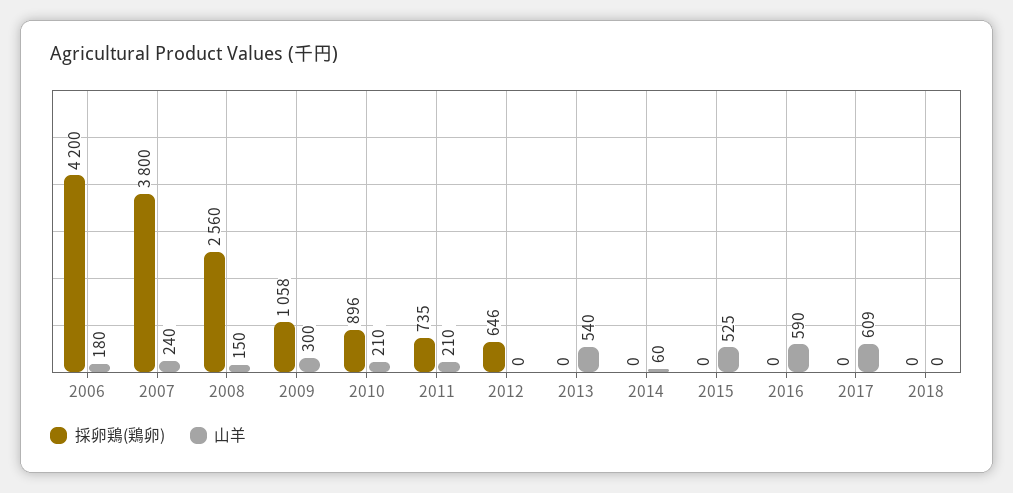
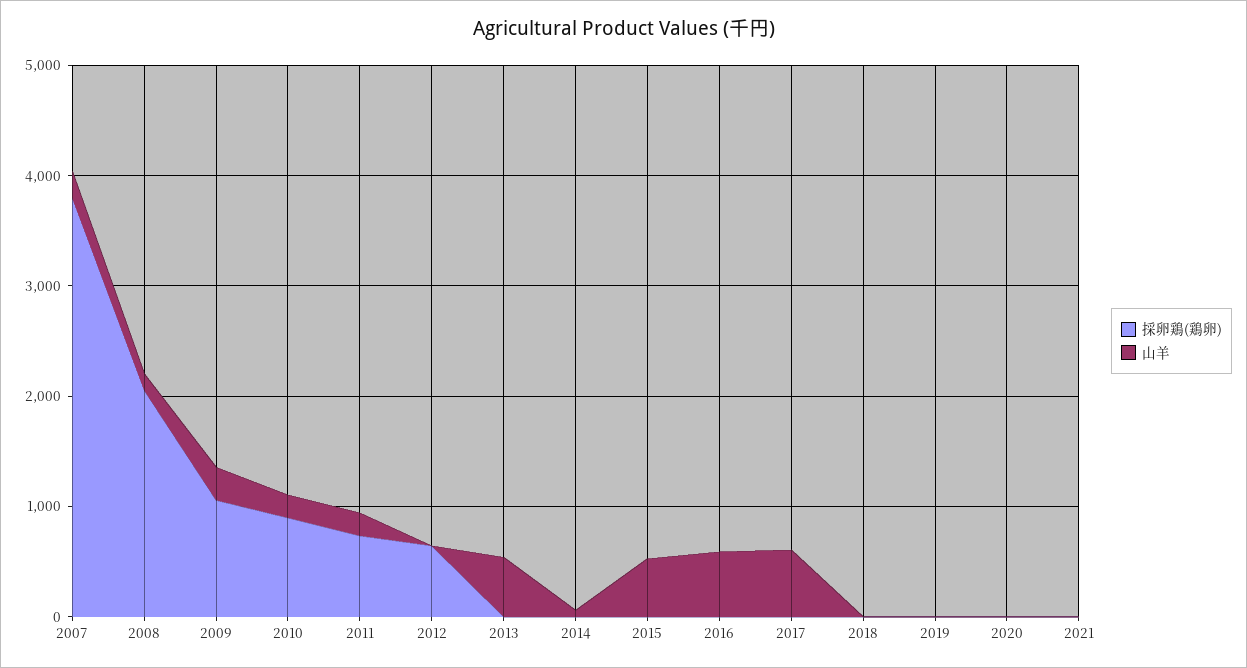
採卵鶏(鶏卵), 2006: 4200 -> none
山羊, 2006: 180 -> none
採卵鶏(鶏卵), 2008: 2560 -> 2000
採卵鶏(鶏卵), 2019: none -> 0
山羊, 2019: none -> 0
採卵鶏(鶏卵), 2020: none -> 0
山羊, 2020: none -> 0
採卵鶏(鶏卵), 2021: none -> 0
山羊, 2021: none -> 0

